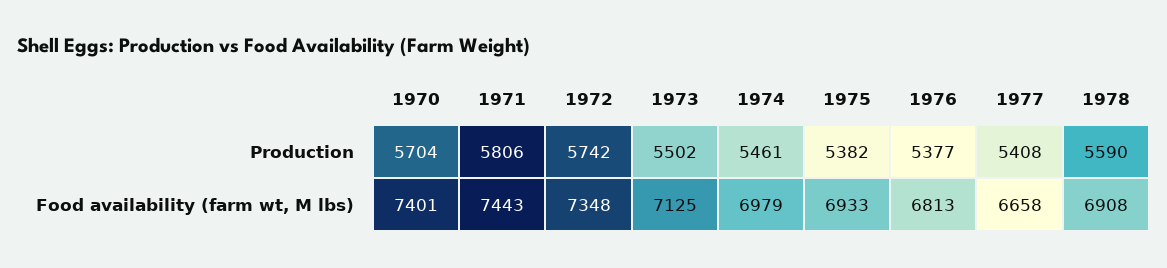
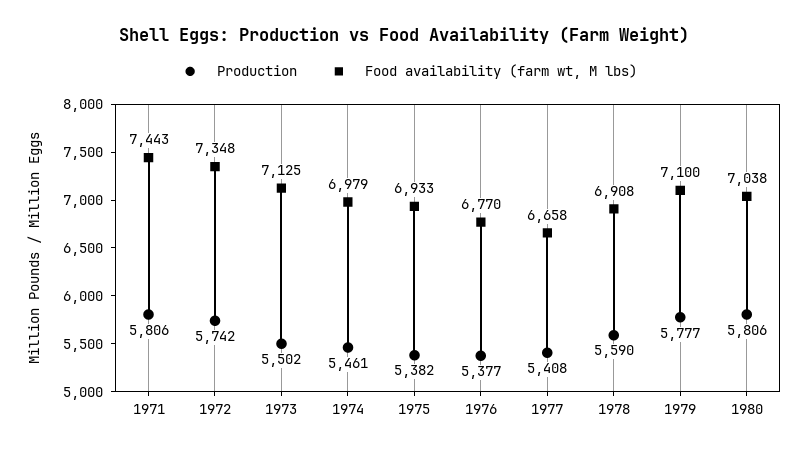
Production, 1970: 5704 -> none
Food availability (farm wt, M lbs), 1970: 7401 -> none
Food availability (farm wt, M lbs), 1976: 6813 -> 6770
Production, 1979: none -> 5777
Food availability (farm wt, M lbs), 1979: none -> 7100
Production, 1980: none -> 5806
Food availability (farm wt, M lbs), 1980: none -> 7038

